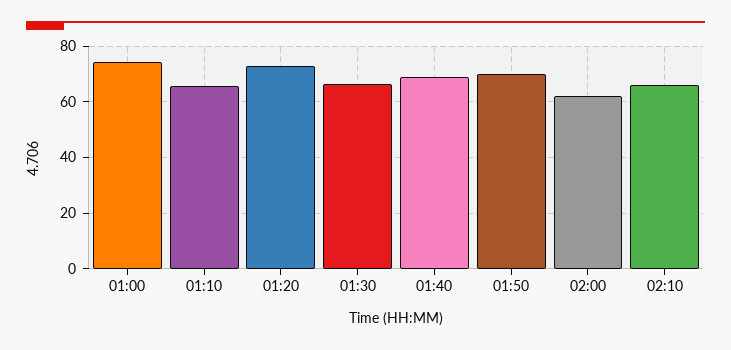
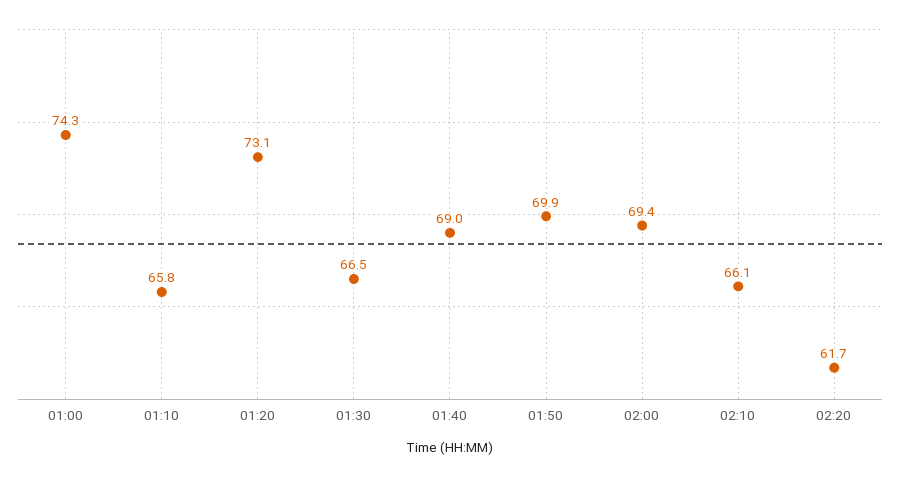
02:00: 62.5 -> 69.4
02:20: none -> 61.7

